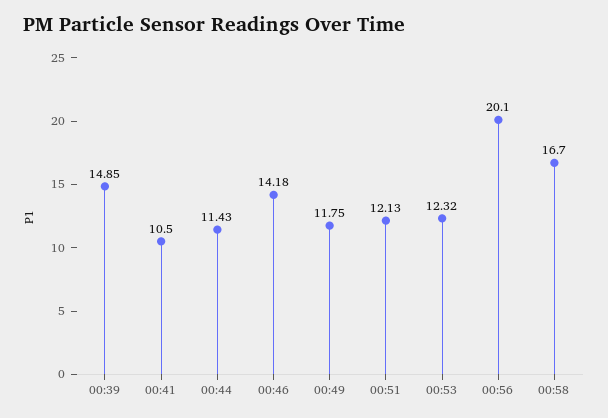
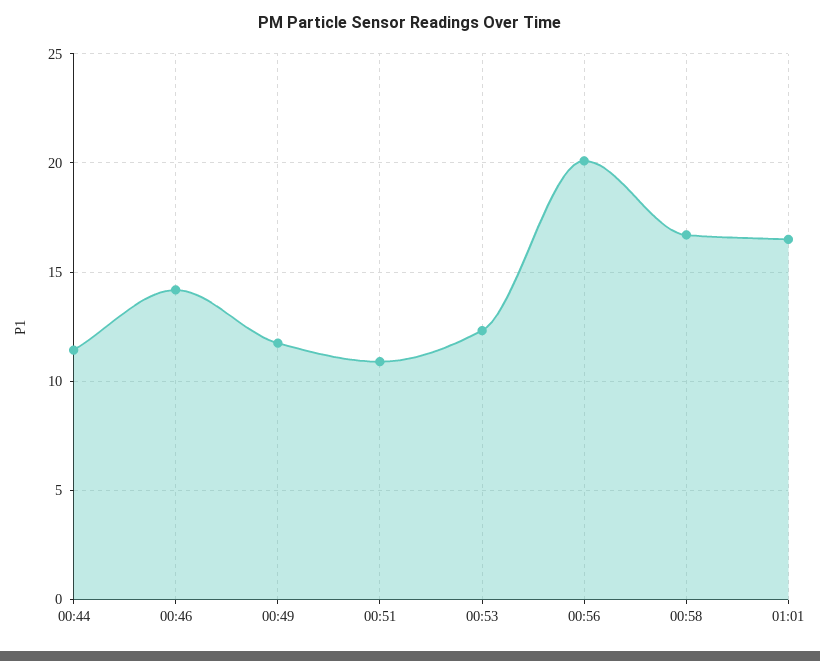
00:39: 14.85 -> none
00:41: 10.5 -> none
00:51: 12.13 -> 11
01:01: none -> 16.5

